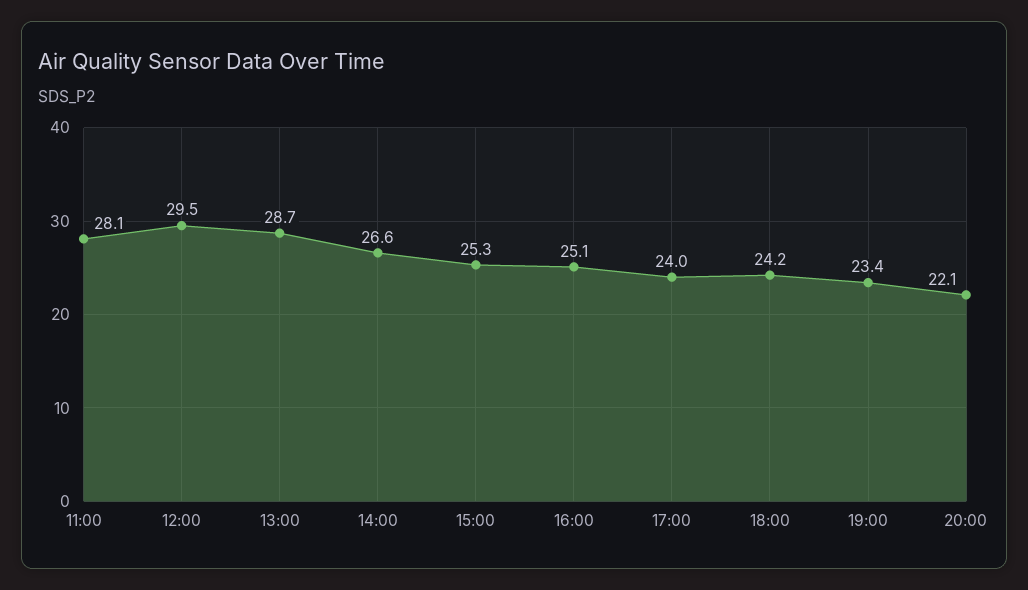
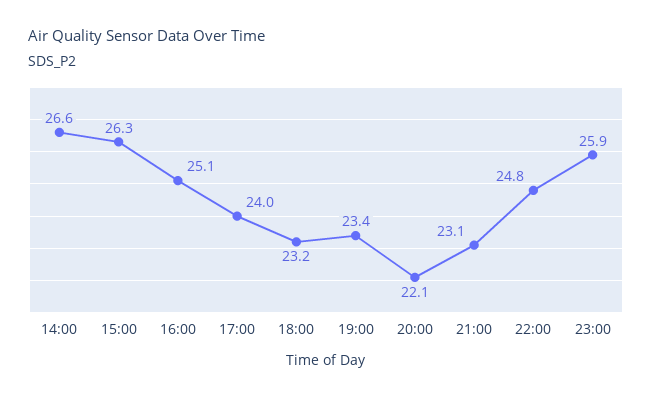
11:00: 28.1 -> none
12:00: 29.5 -> none
13:00: 28.7 -> none
15:00: 25.3 -> 26.3
18:00: 24.2 -> 23.2
21:00: none -> 23.1
22:00: none -> 24.8
23:00: none -> 25.9

